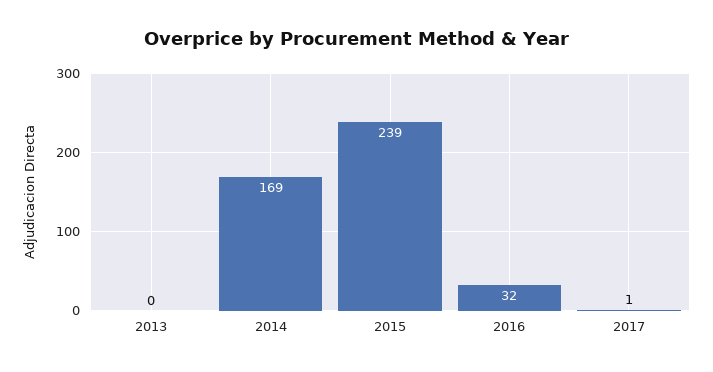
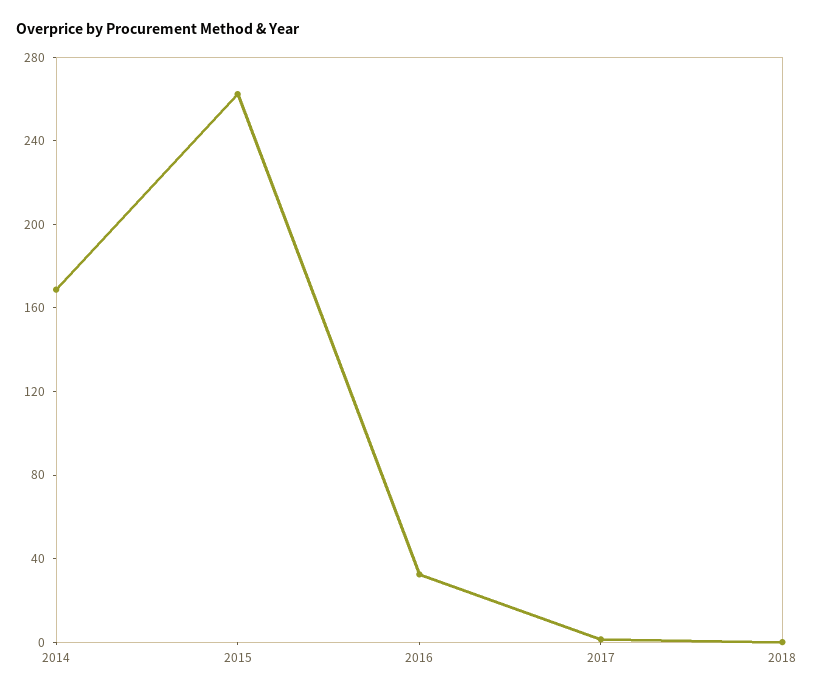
2013: 0 -> none
2015: 239 -> 260
2018: none -> 0

